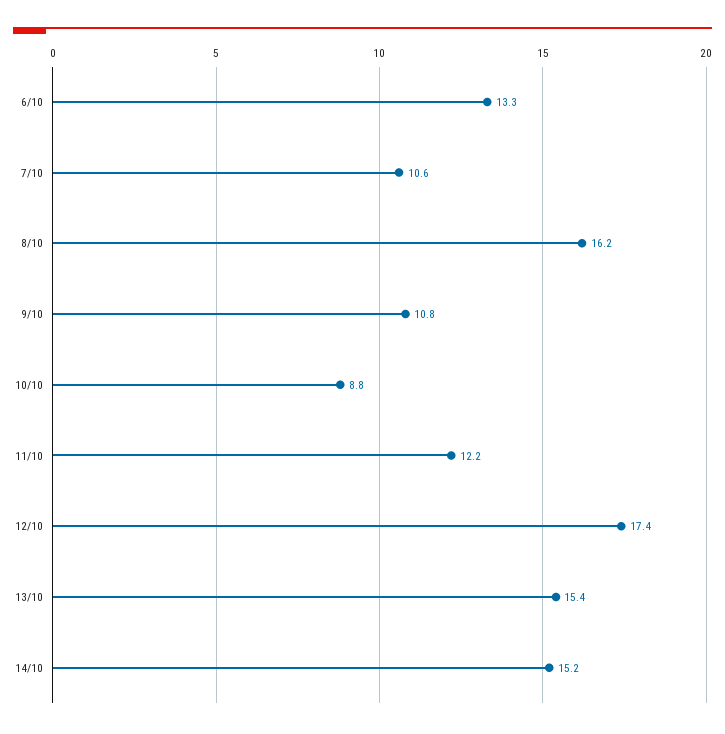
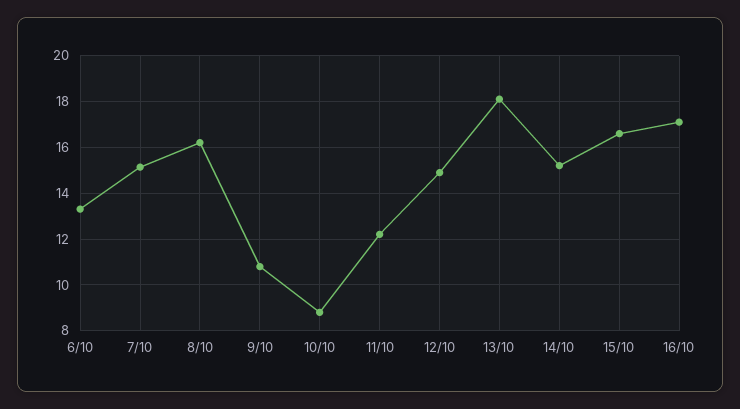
7/10: 10.6 -> 15
12/10: 17.4 -> 15
13/10: 15.4 -> 18
15/10: none -> 16.5
16/10: none -> 17

